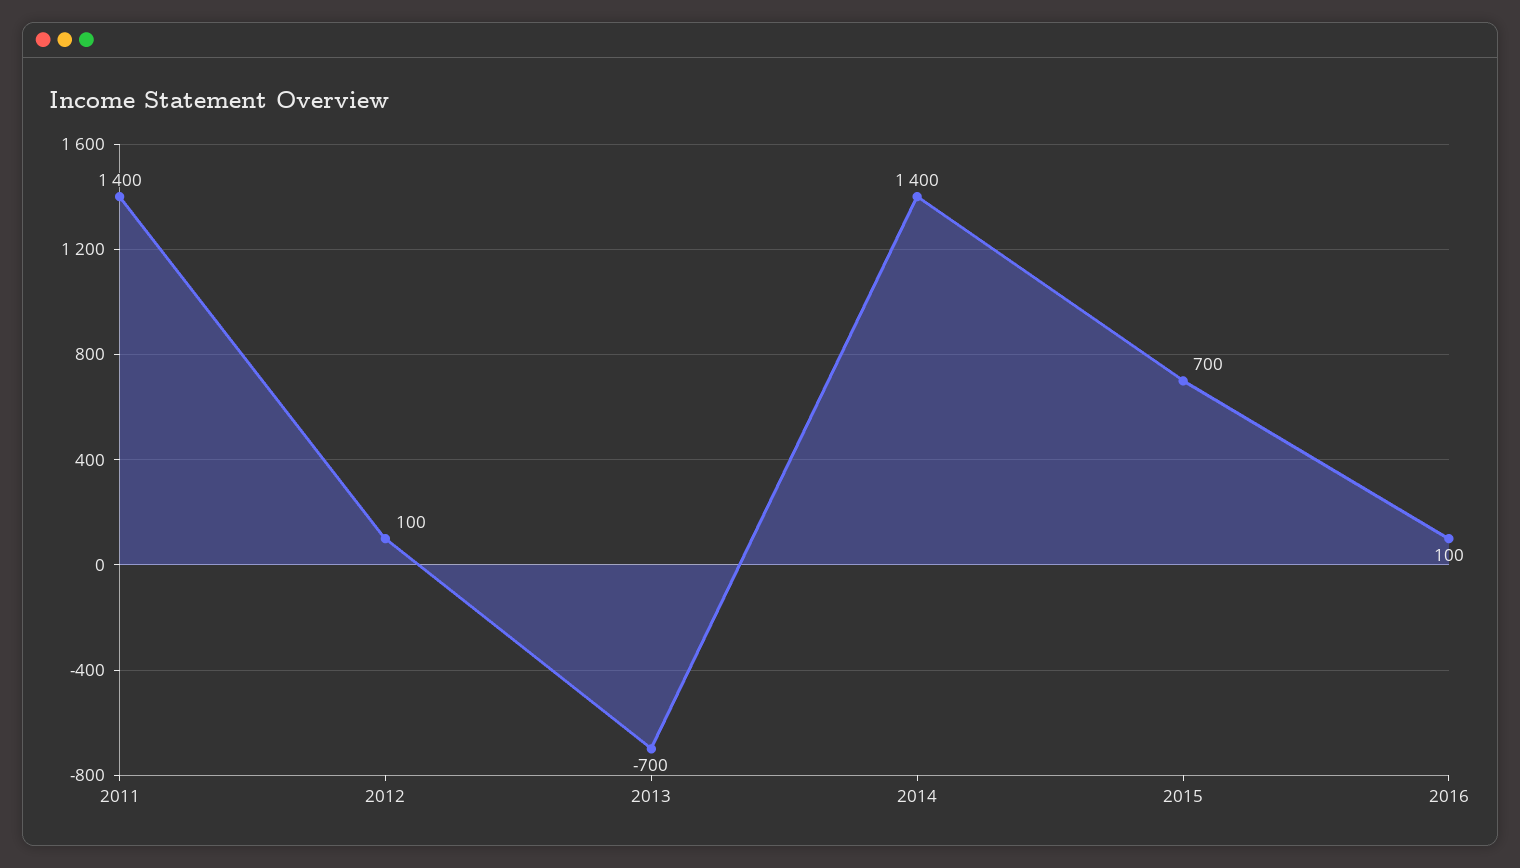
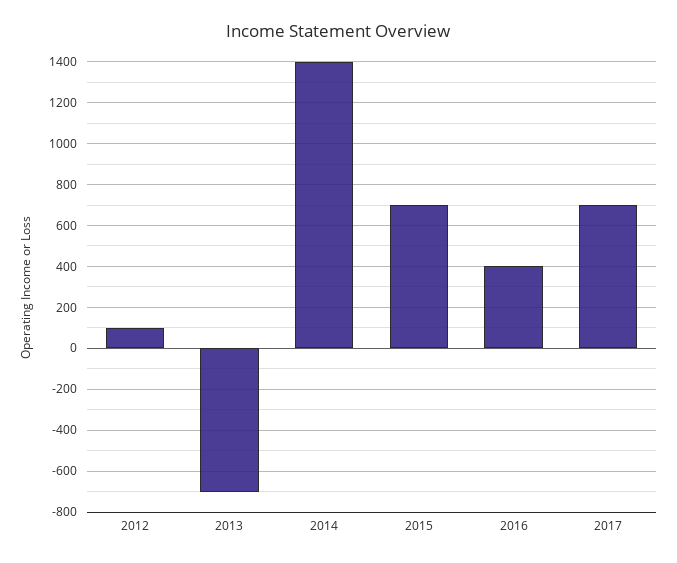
2011: 1400 -> none
2016: 100 -> 400
2017: none -> 700

